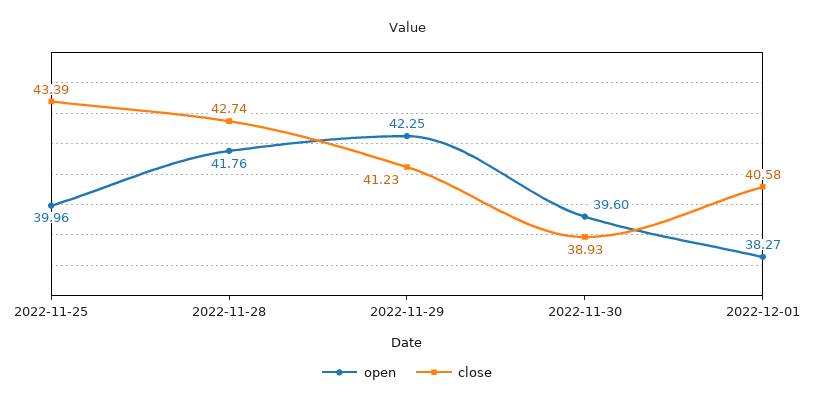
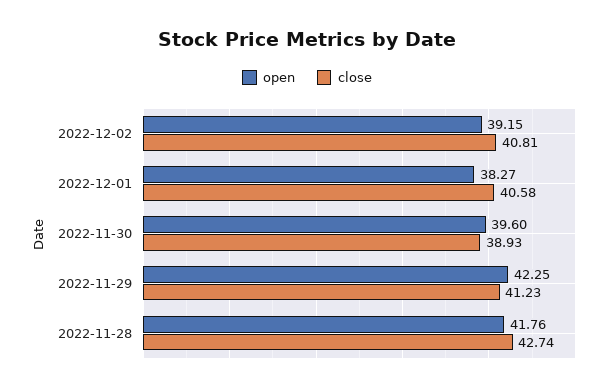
open, 2022-11-25: 39.96 -> none
close, 2022-11-25: 43.39 -> none
open, 2022-12-02: none -> 39.15
close, 2022-12-02: none -> 40.81

